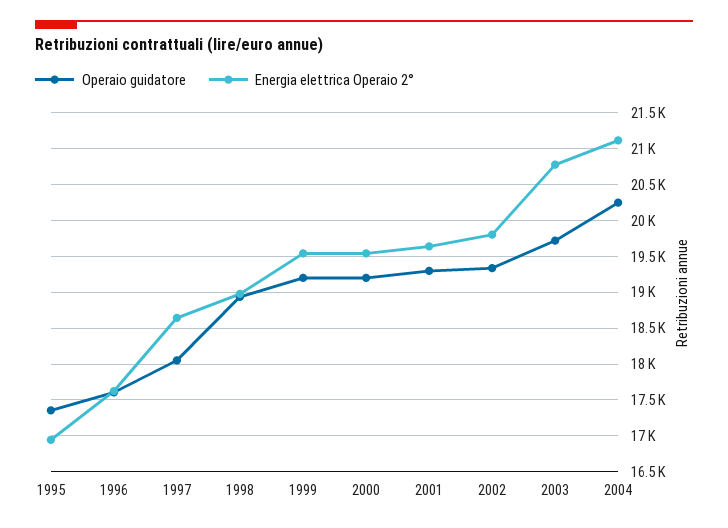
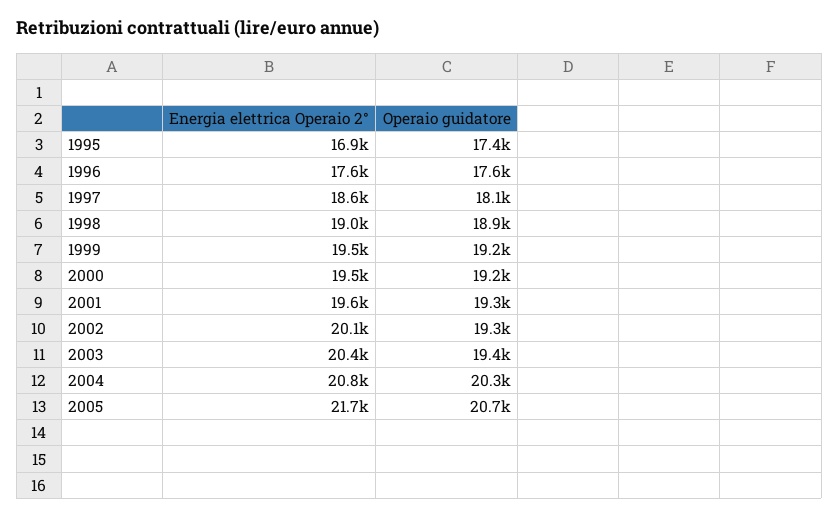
Energia elettrica Operaio 2°, 2002: 19800 -> 20100
Operaio guidatore, 2003: 19700 -> 19400
Energia elettrica Operaio 2°, 2003: 20800 -> 20400
Energia elettrica Operaio 2°, 2004: 21100 -> 20800
Energia elettrica Operaio 2°, 2005: none -> 21700
Operaio guidatore, 2005: none -> 20700

